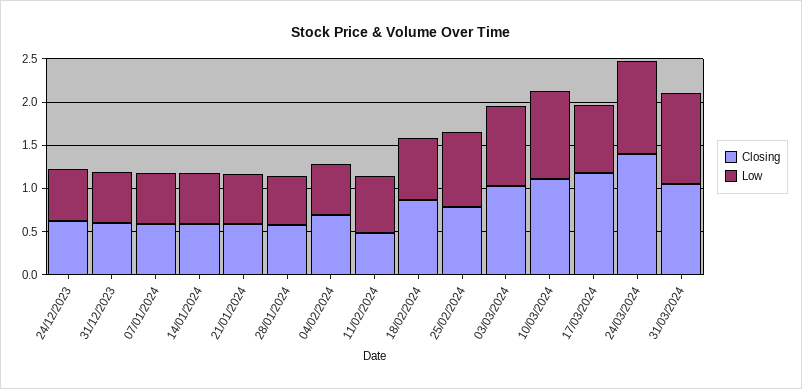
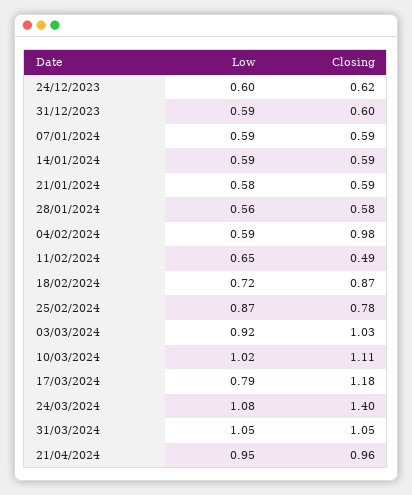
Closing, 04/02/2024: 0.7 -> 0.98
Low, 21/04/2024: none -> 0.95
Closing, 21/04/2024: none -> 0.96

